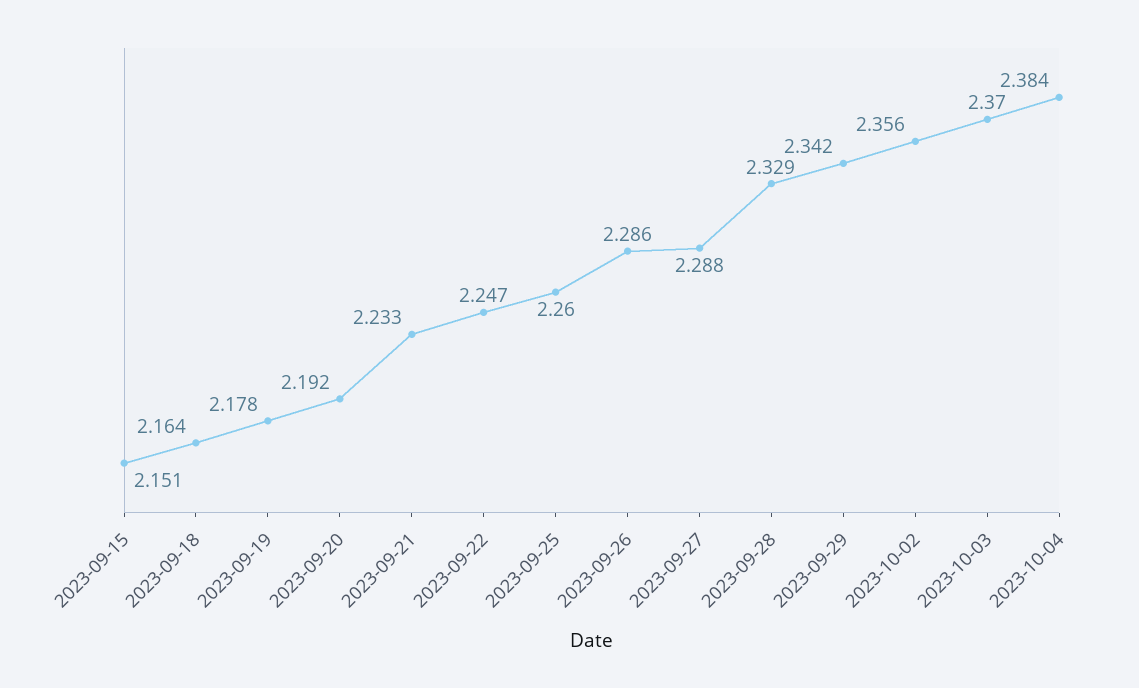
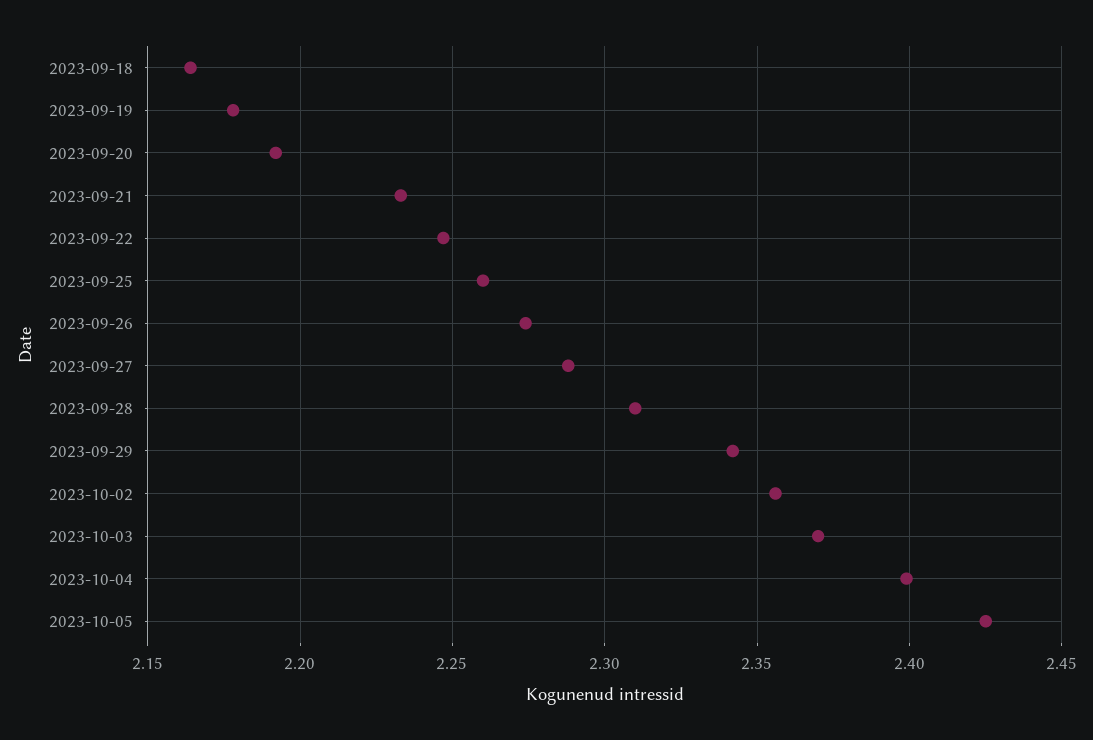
2023-09-15: 2.151 -> none
2023-09-26: 2.286 -> 2.275
2023-09-28: 2.329 -> 2.31
2023-10-04: 2.384 -> 2.4
2023-10-05: none -> 2.425

